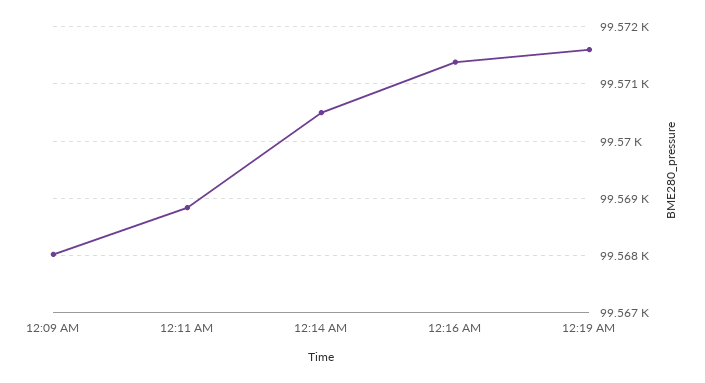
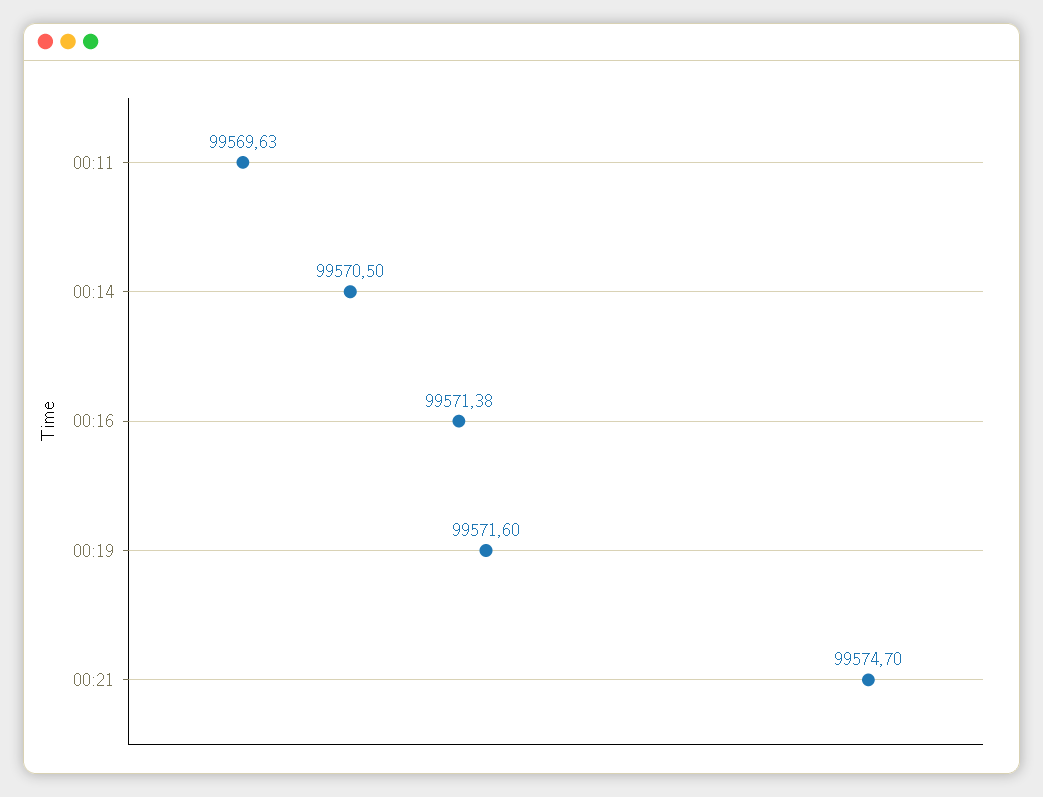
12:09 AM: 99568 -> none
12:11 AM: 99568.8 -> 99569.63
00:21: none -> 99574.7

